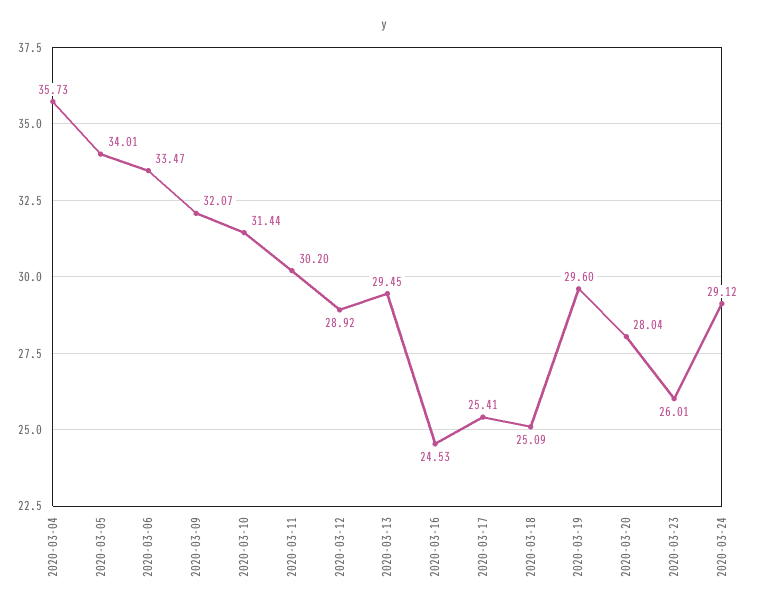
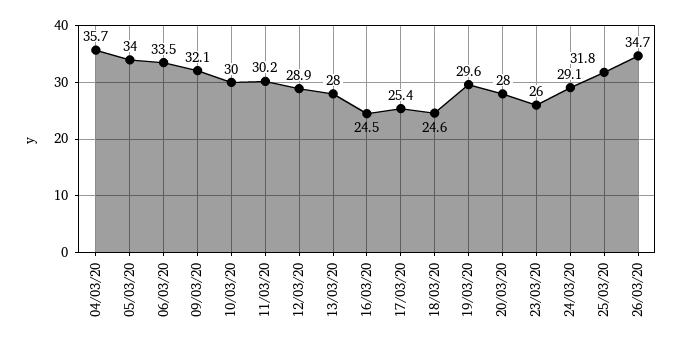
2020-03-10: 31.44 -> 30
2020-03-13: 29.45 -> 28
2020-03-18: 25.09 -> 24.6
25/03/20: none -> 31.8
26/03/20: none -> 34.7

